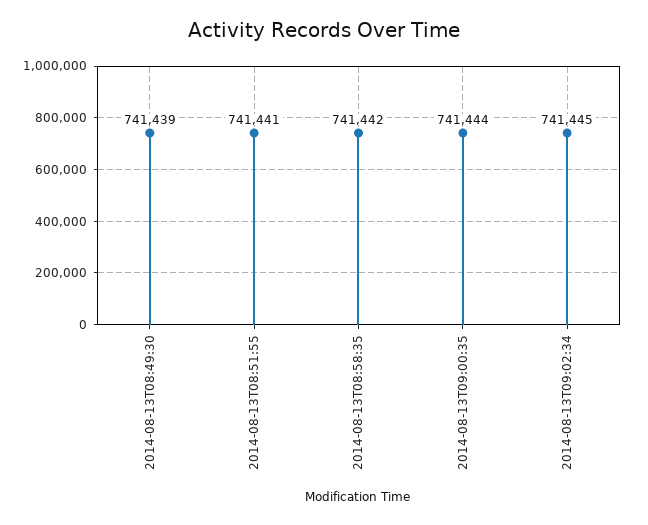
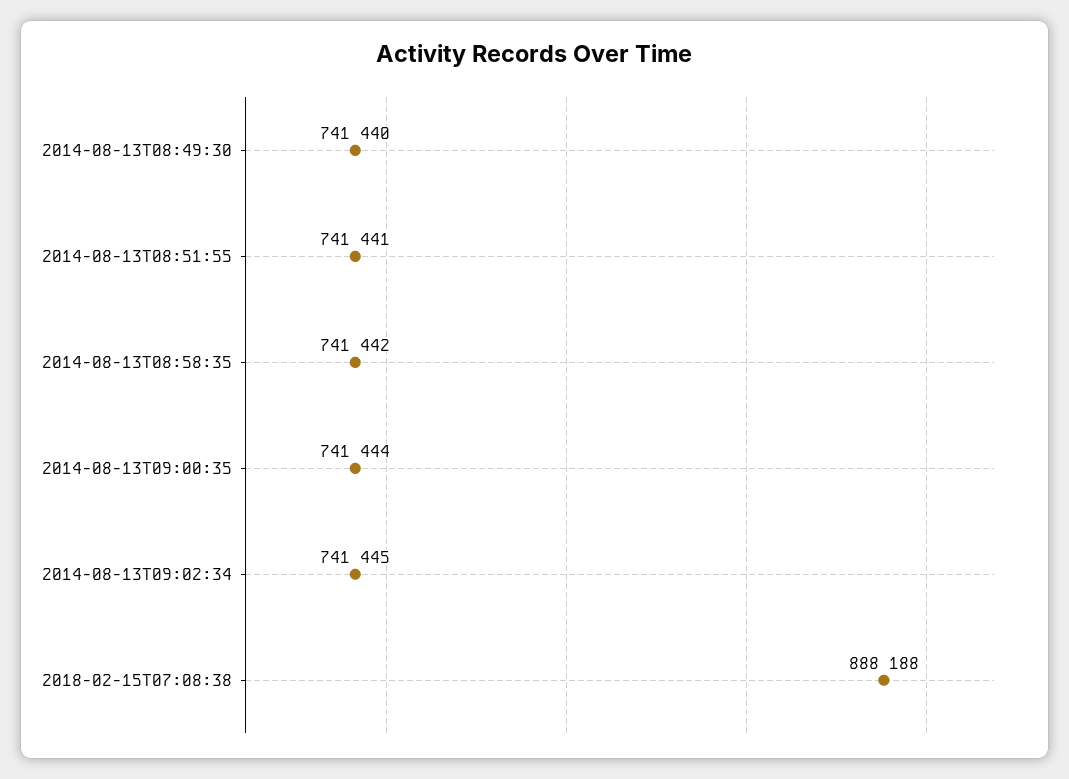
2014-08-13T08:49:30: 741439 -> 741440
2018-02-15T07:08:38: none -> 888188

